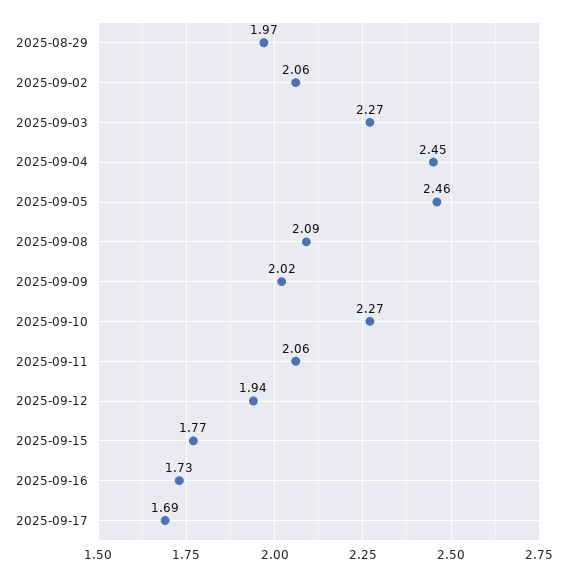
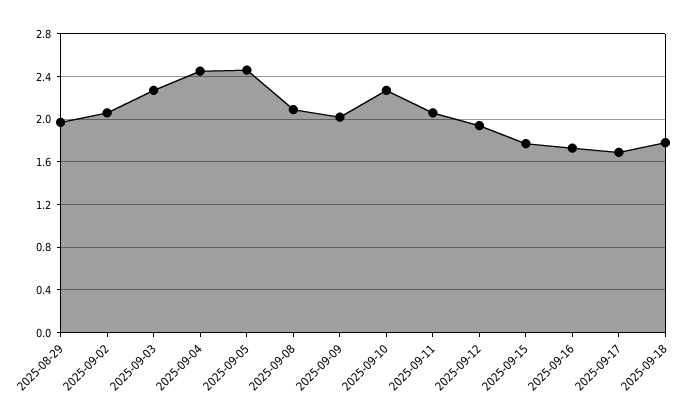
2025-09-18: none -> 1.8

